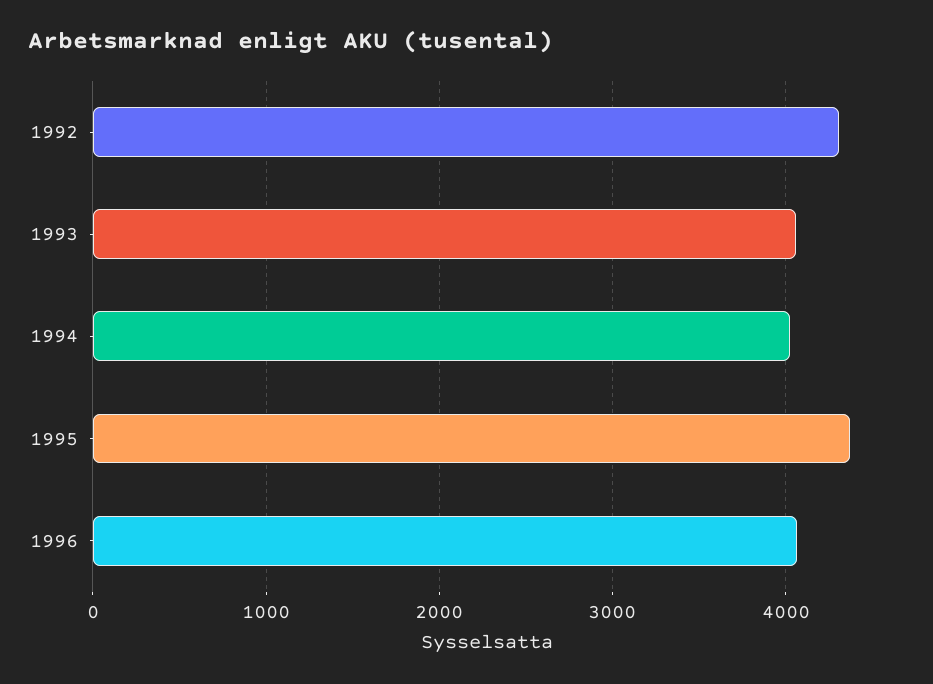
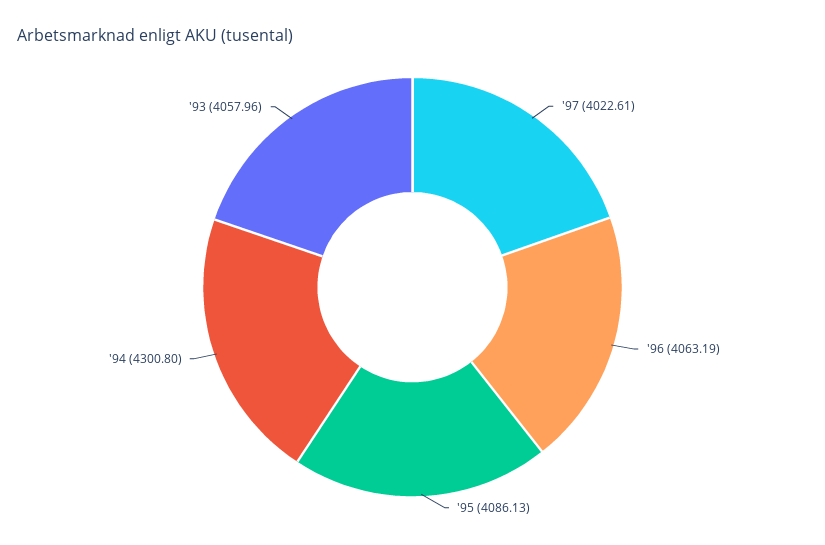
1992: 4300 -> none
1994: 4000 -> 4300.8
1995: 4400 -> 4086.13
'97: none -> 4022.61

